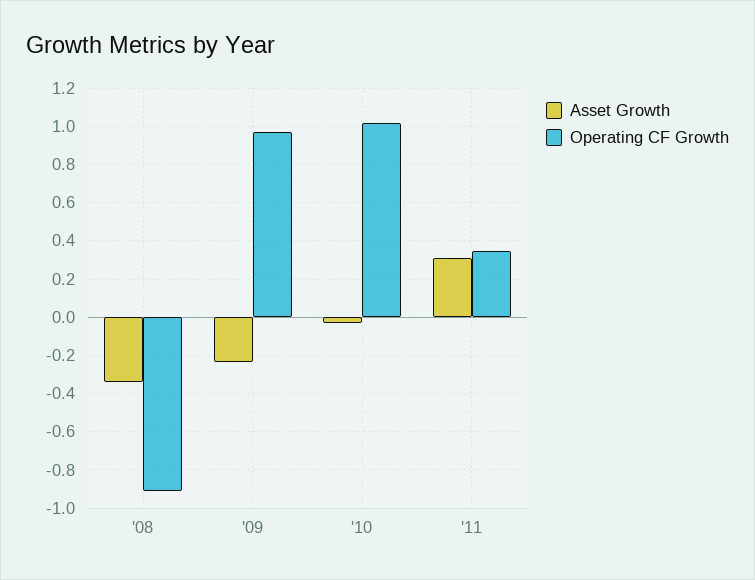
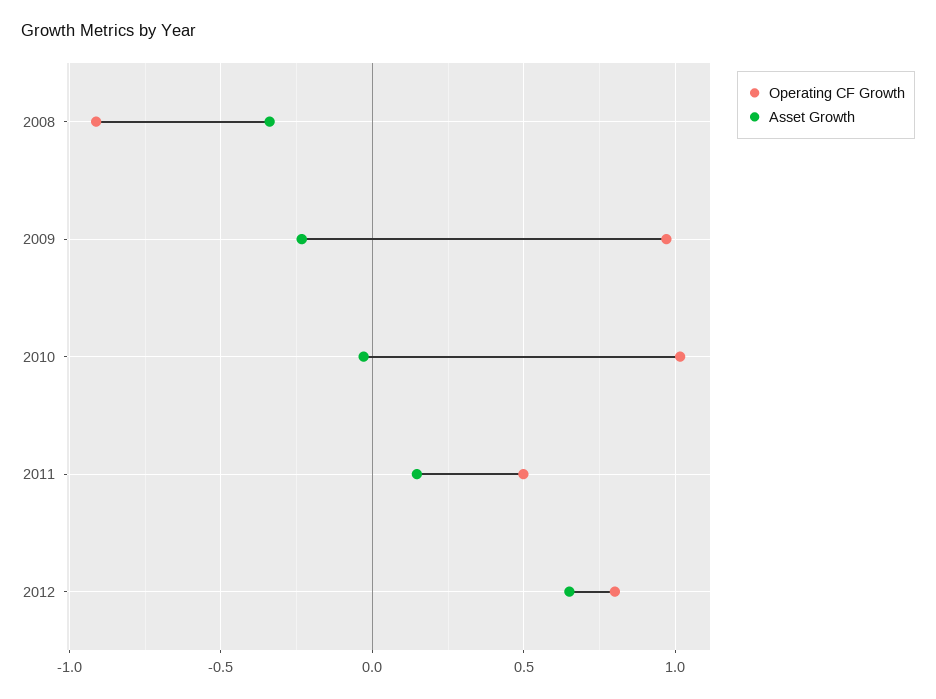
Asset Growth, '11: 0.3 -> 0.15
Operating CF Growth, '11: 0.35 -> 0.5
Operating CF Growth, 2012: none -> 0.8
Asset Growth, 2012: none -> 0.65

